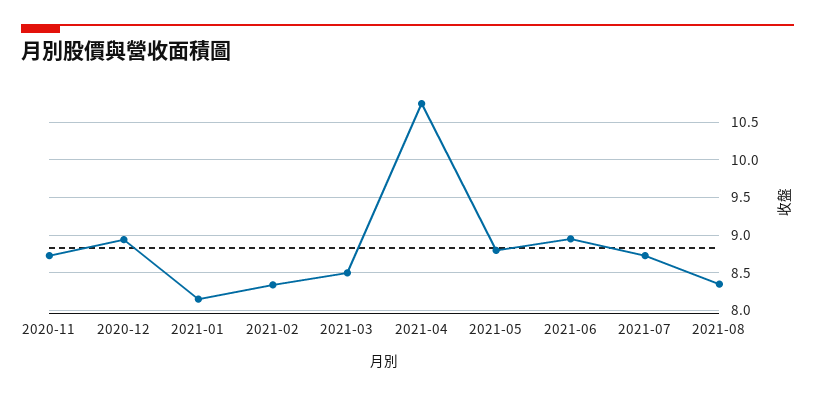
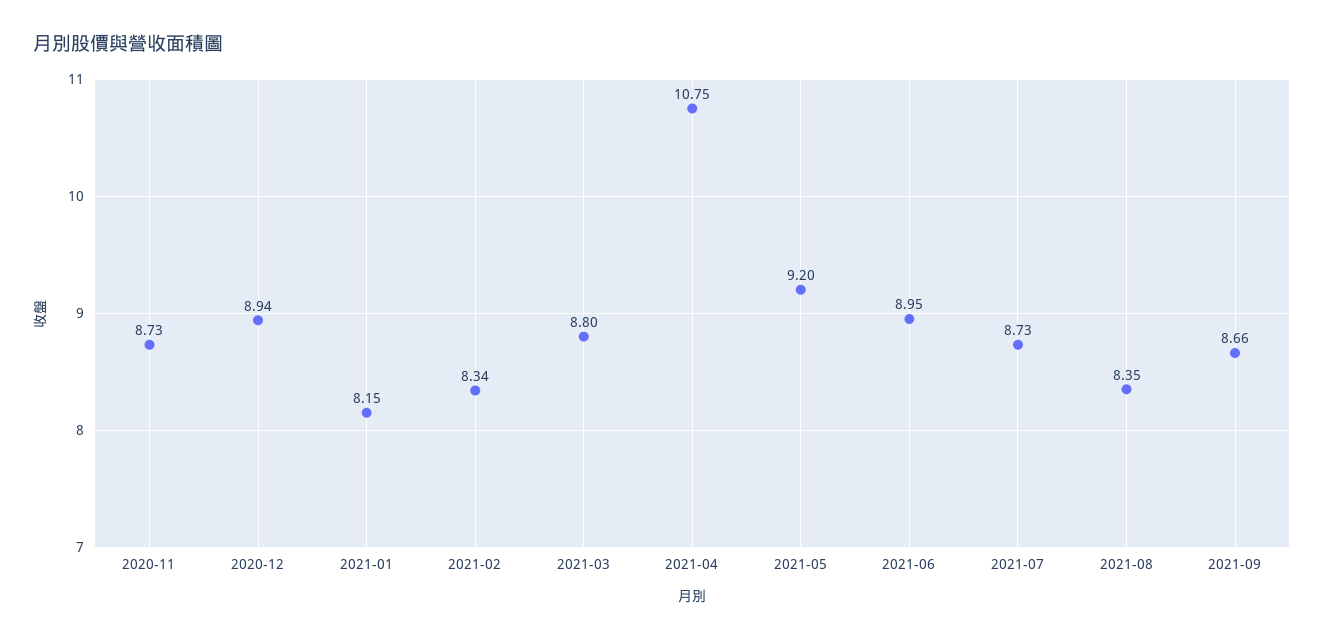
2021-03: 8.5 -> 8.8
2021-05: 8.8 -> 9.2
2021-09: none -> 8.66

